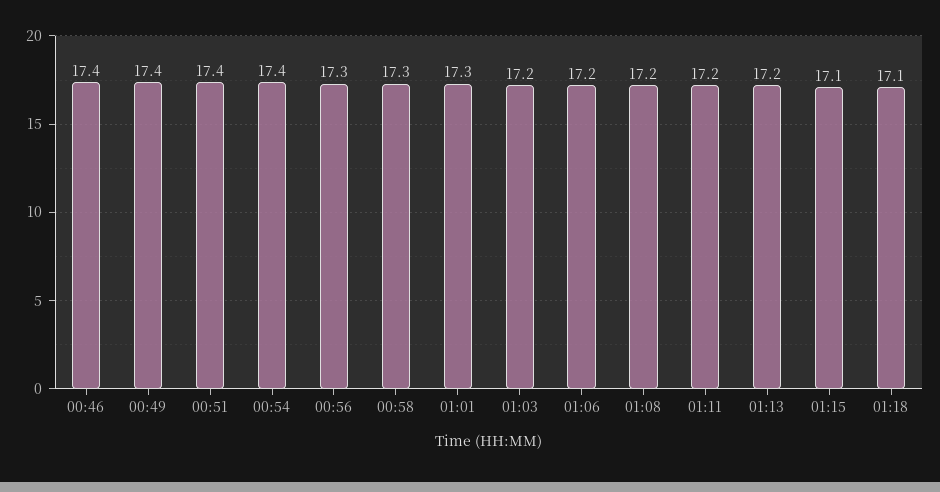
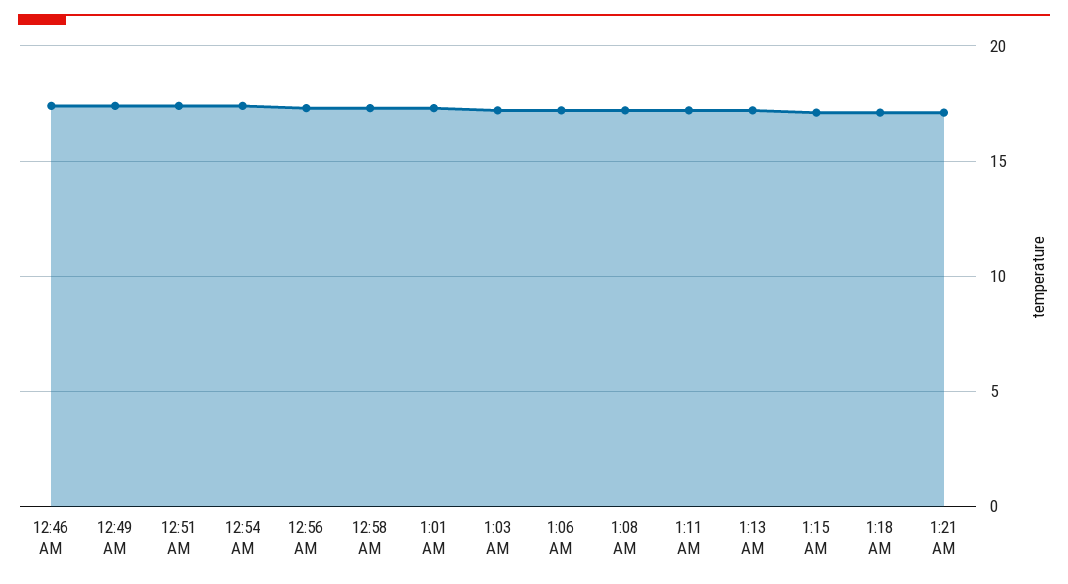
1:21 AM: none -> 17

